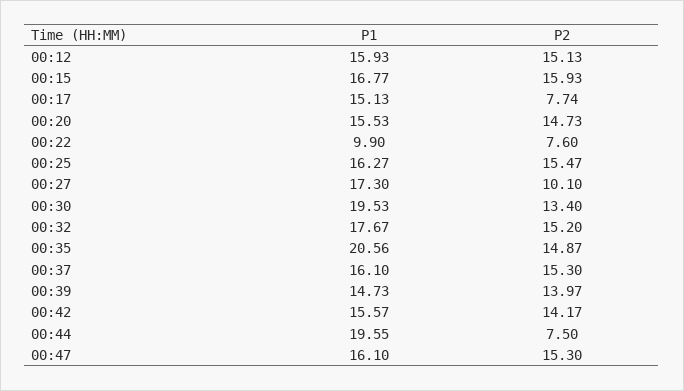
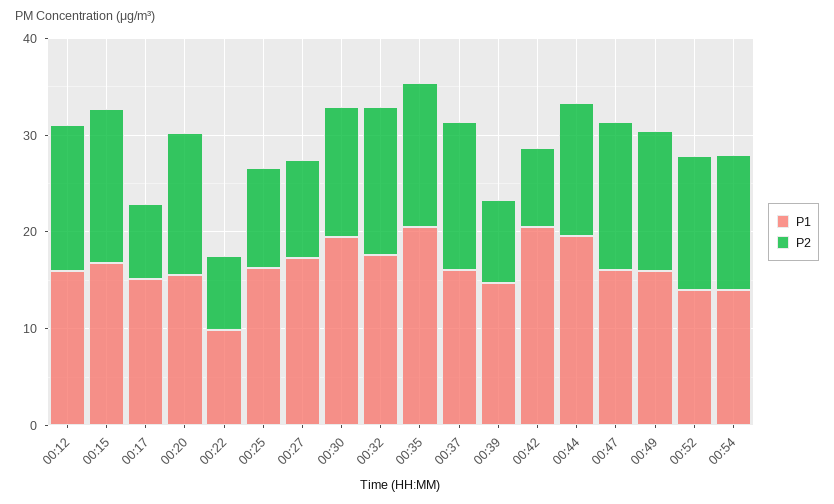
P2, 00:25: 15.47 -> 10
P2, 00:39: 13.97 -> 8
P1, 00:42: 15.57 -> 20
P2, 00:42: 14.17 -> 8
P2, 00:44: 7.5 -> 14
P1, 00:49: none -> 16
P2, 00:49: none -> 14
P1, 00:52: none -> 14
P2, 00:52: none -> 14
P1, 00:54: none -> 14
P2, 00:54: none -> 14

